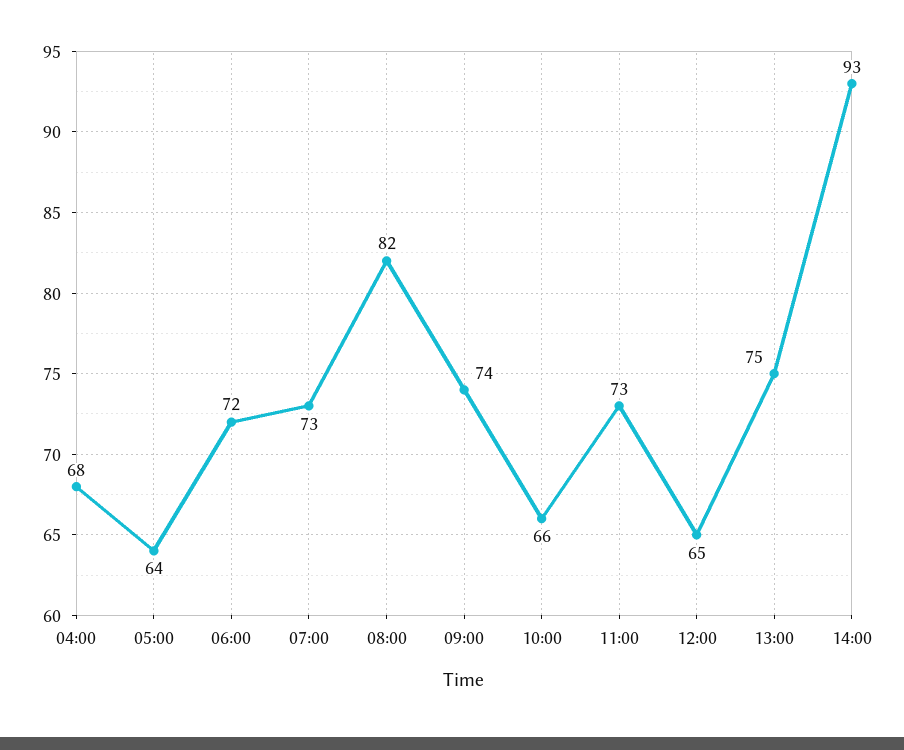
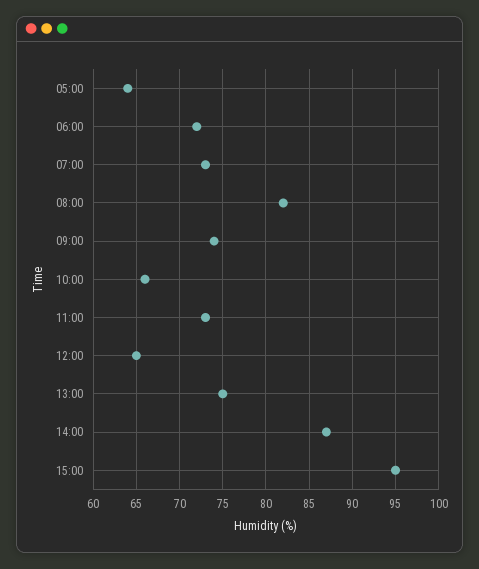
04:00: 68 -> none
14:00: 93 -> 87
15:00: none -> 95

